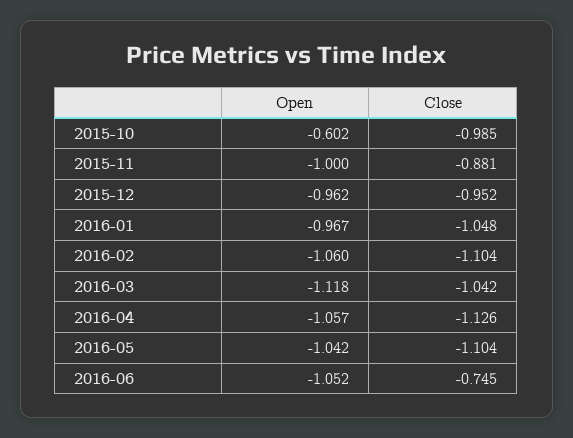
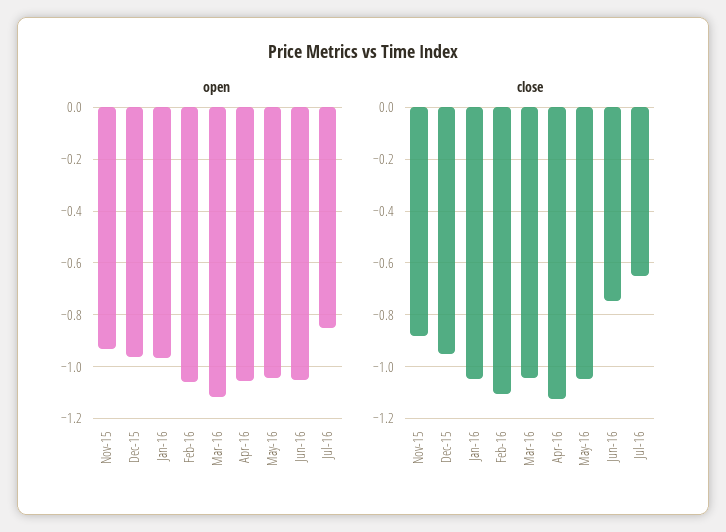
Open, 2015-10: -0.602 -> none
Close, 2015-10: -0.985 -> none
Open, 2015-11: -1 -> -0.925
Close, 2016-05: -1.104 -> -1.05
Open, Jul-16: none -> -0.85
Close, Jul-16: none -> -0.65

